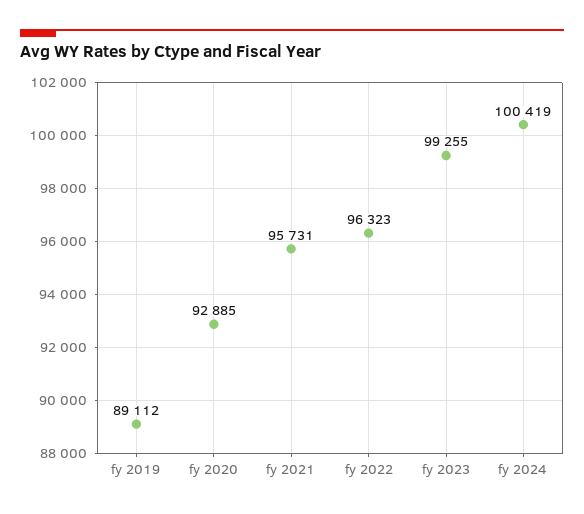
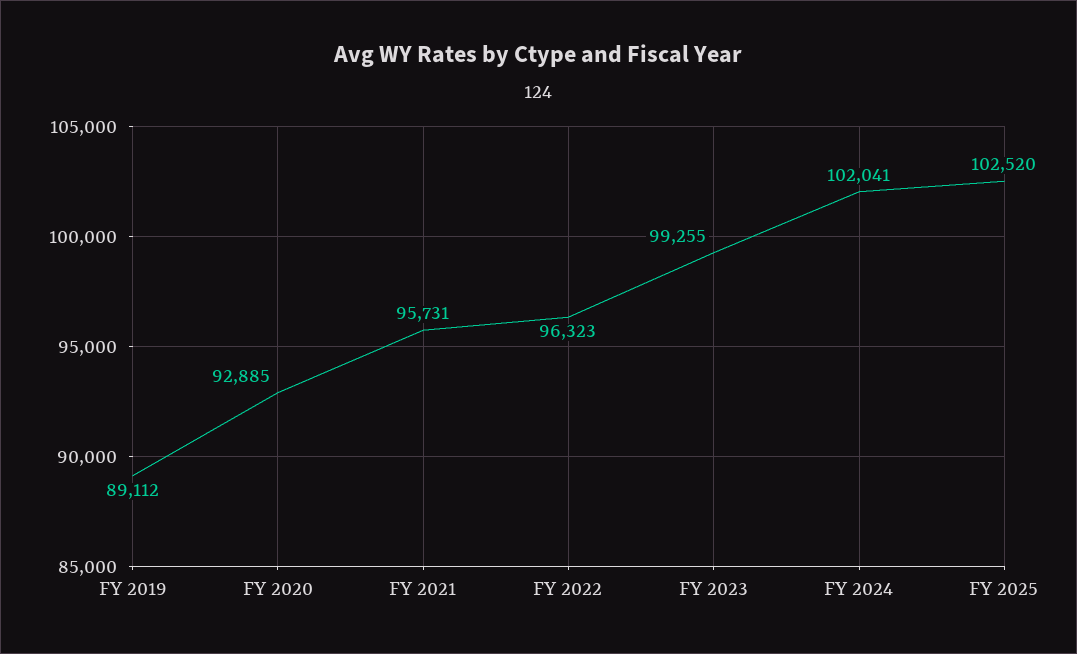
fy 2024: 100419 -> 102041
FY 2025: none -> 102520

